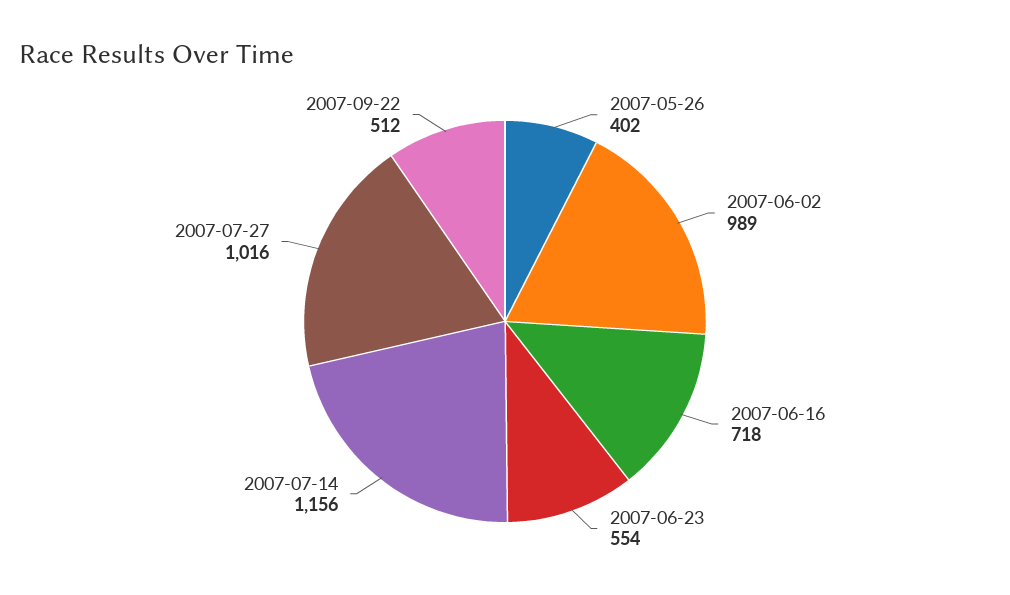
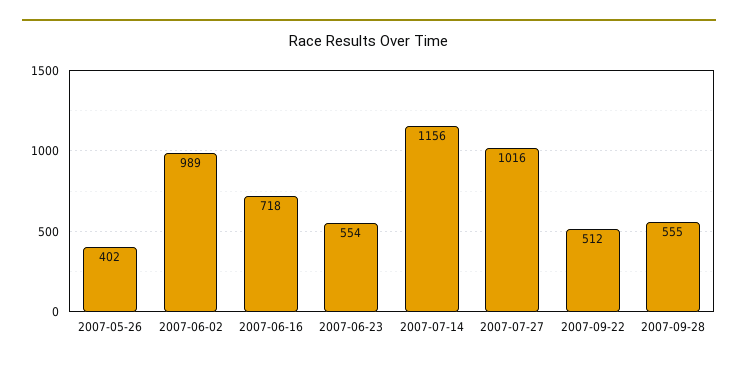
2007-09-28: none -> 555

